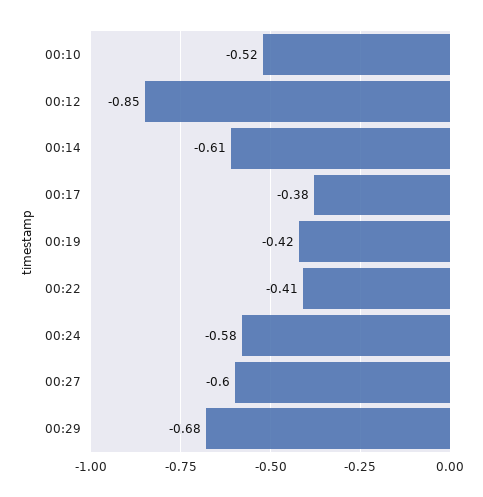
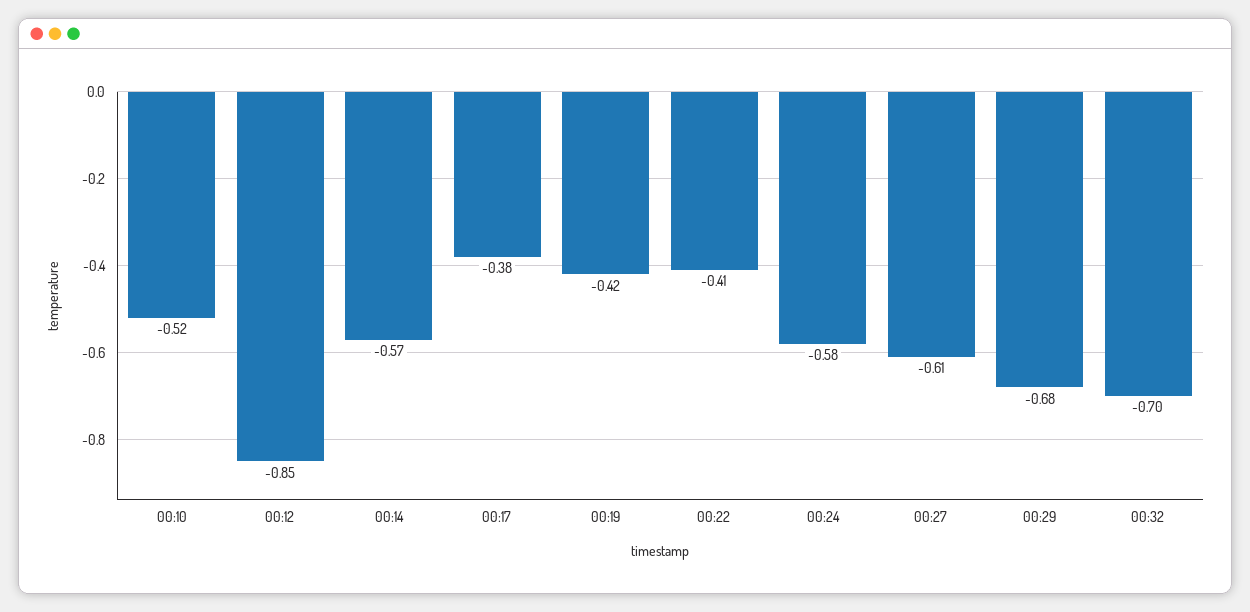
00:14: -0.61 -> -0.57
00:27: -0.6 -> -0.61
00:32: none -> -0.7

